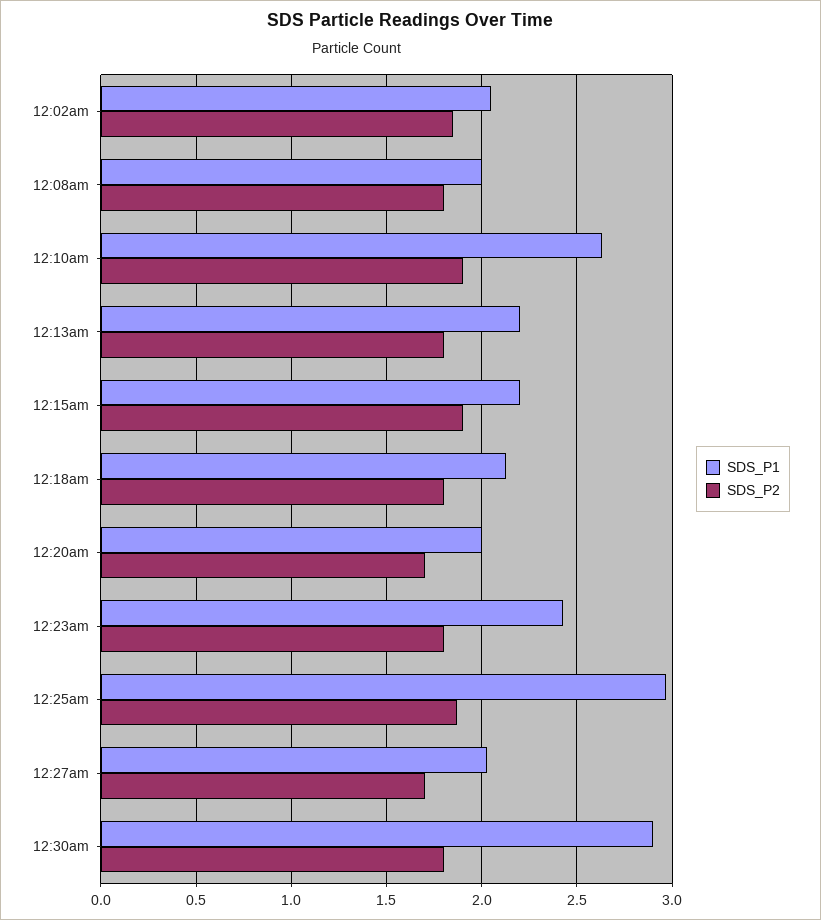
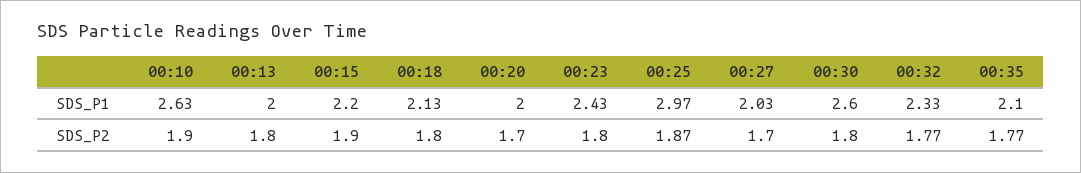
SDS_P1, 12:02am: 2.05 -> none
SDS_P2, 12:02am: 1.85 -> none
SDS_P1, 12:08am: 2 -> none
SDS_P2, 12:08am: 1.8 -> none
SDS_P1, 12:13am: 2.2 -> 2
SDS_P1, 12:30am: 2.9 -> 2.6
SDS_P1, 00:32: none -> 2.33
SDS_P1, 00:35: none -> 2.1
SDS_P2, 00:32: none -> 1.77
SDS_P2, 00:35: none -> 1.77

